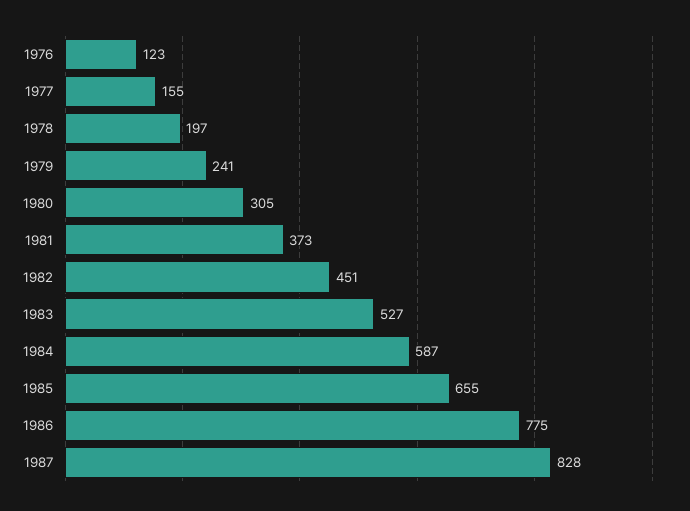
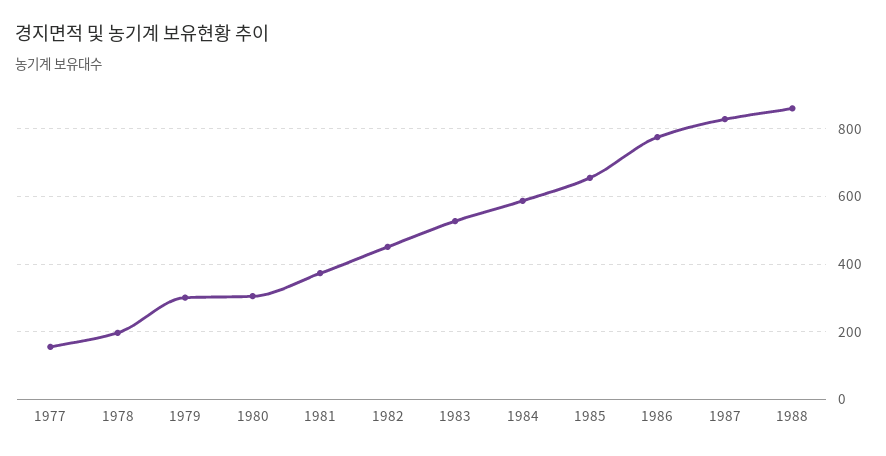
1976: 123 -> none
1979: 241 -> 300
1988: none -> 860

